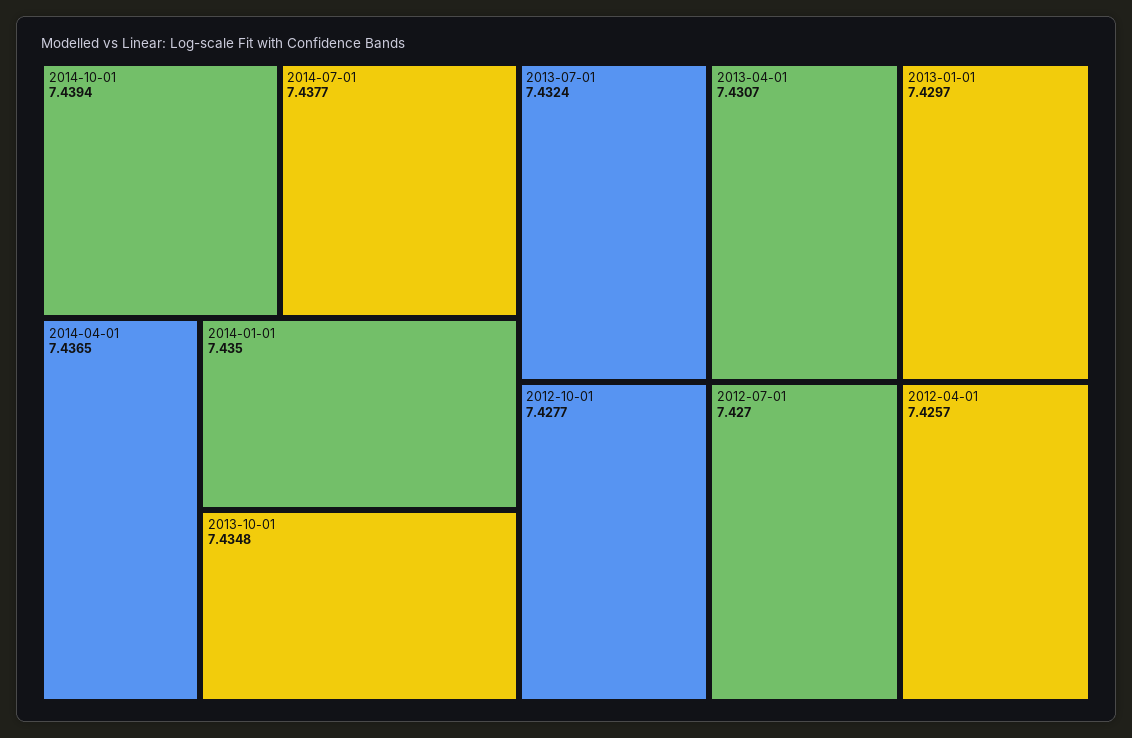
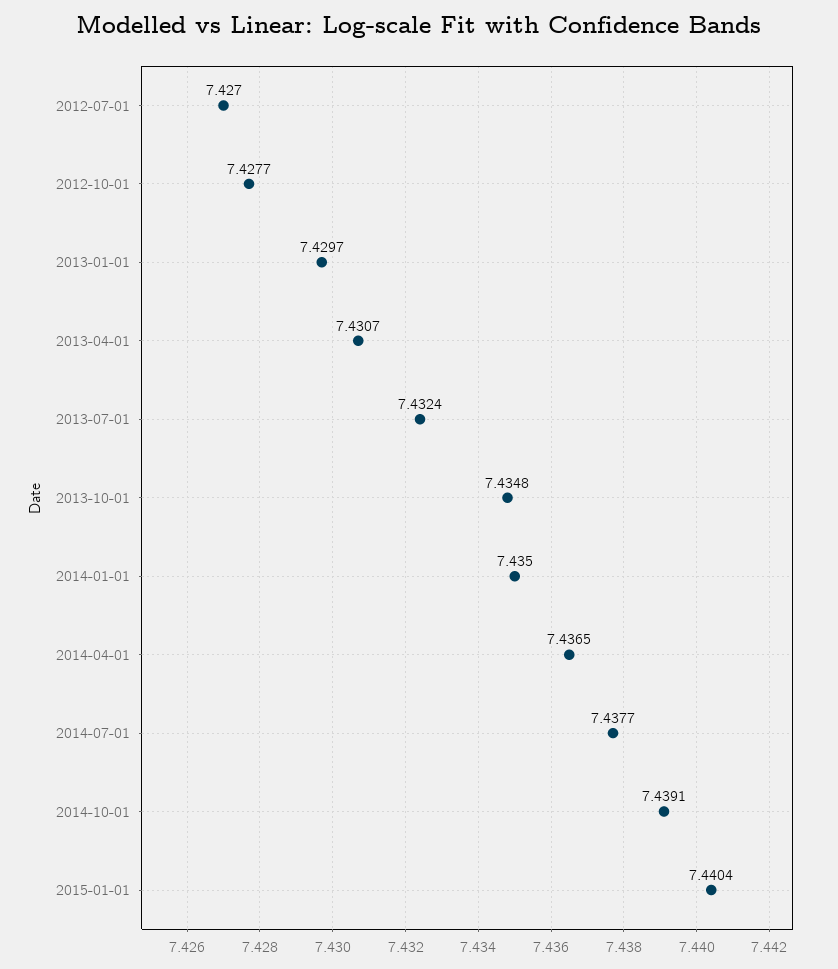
2014-10-01: 7.4394 -> 7.4391
2012-04-01: 7.4257 -> none
2015-01-01: none -> 7.4404

